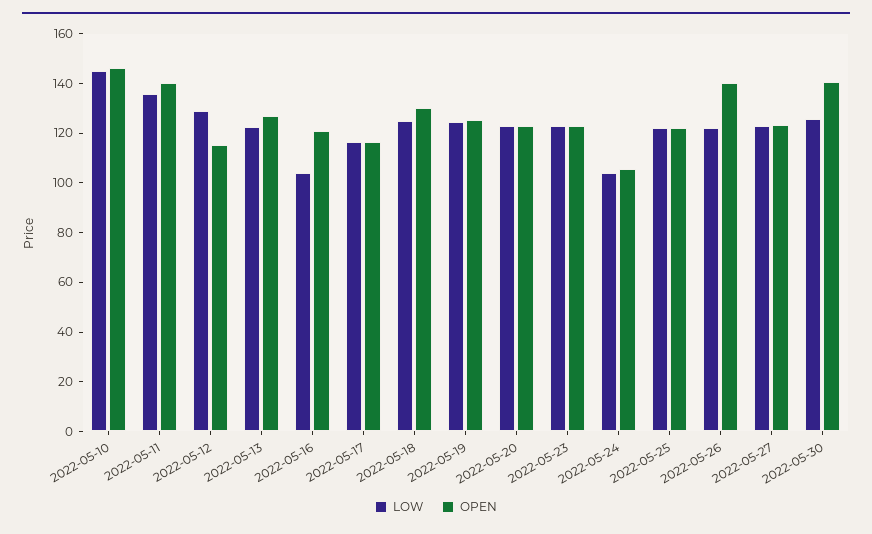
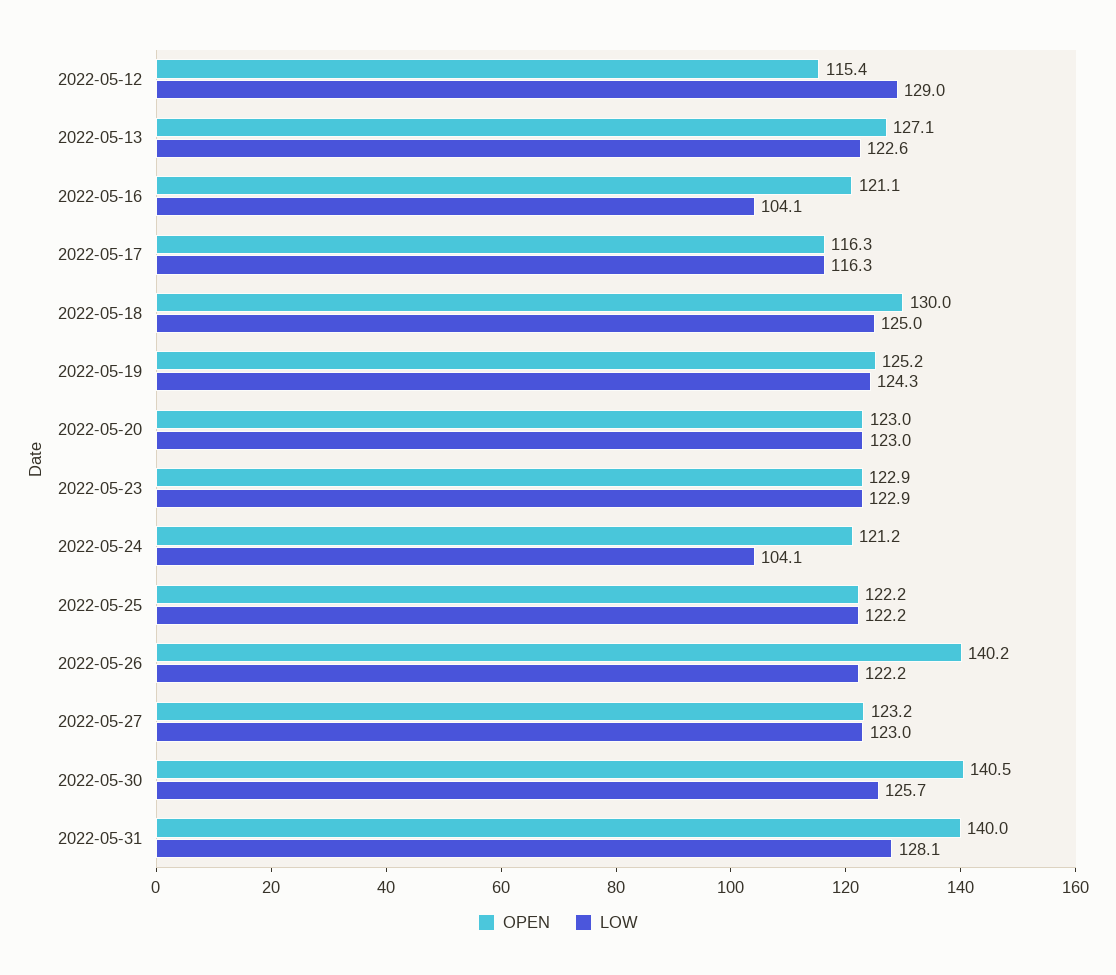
LOW, 2022-05-10: 145 -> none
OPEN, 2022-05-10: 145 -> none
LOW, 2022-05-11: 135 -> none
OPEN, 2022-05-11: 140 -> none
OPEN, 2022-05-24: 105 -> 121.2
OPEN, 2022-05-31: none -> 140
LOW, 2022-05-31: none -> 128.1

